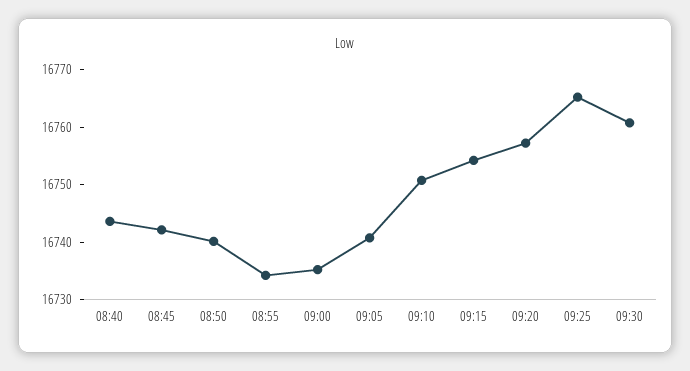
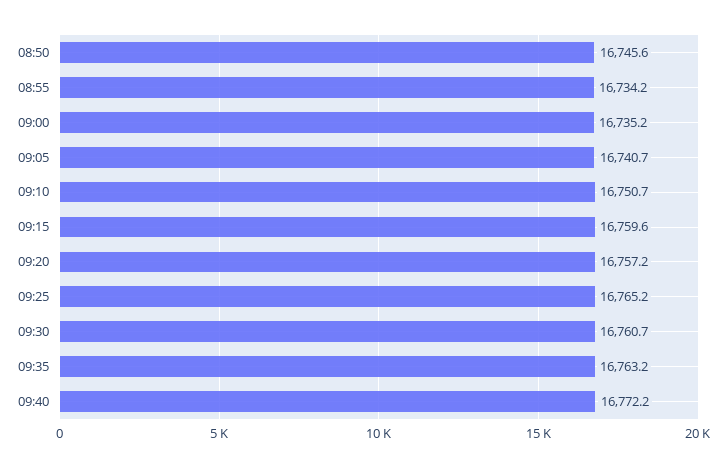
08:40: 16744 -> none
08:45: 16742 -> none
08:50: 16740 -> 16745.6
09:15: 16754 -> 16759.6
09:35: none -> 16763.2
09:40: none -> 16772.2

